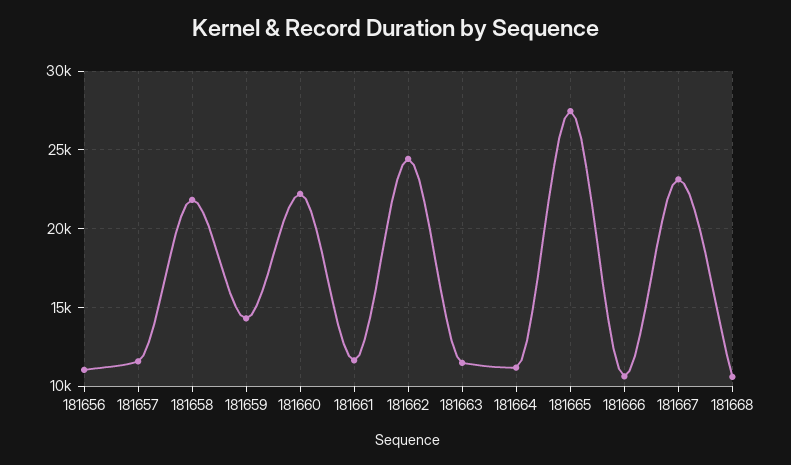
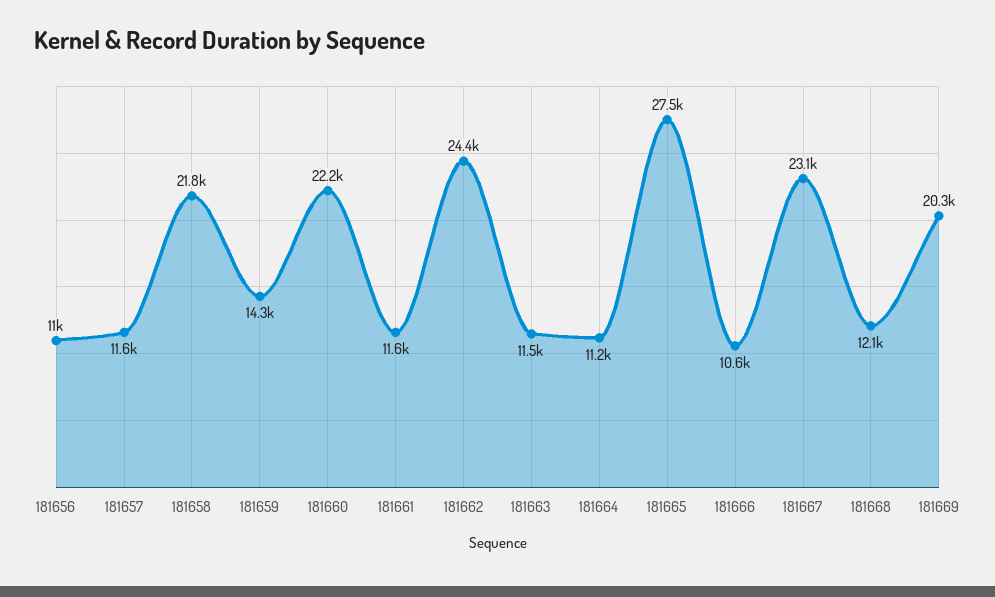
181668: 10500 -> 12100
181669: none -> 20300

